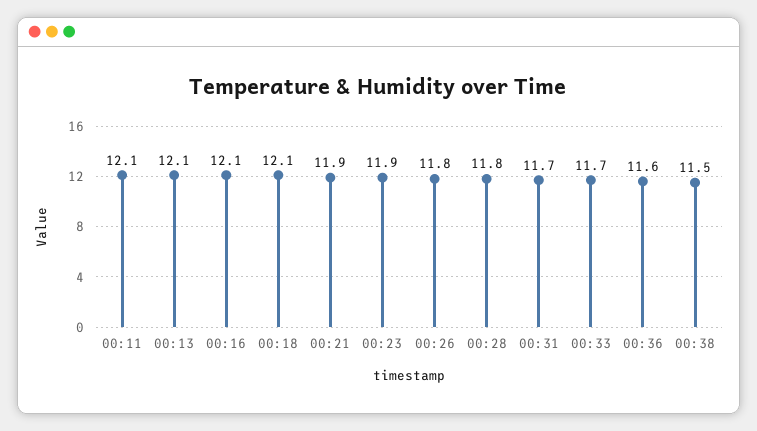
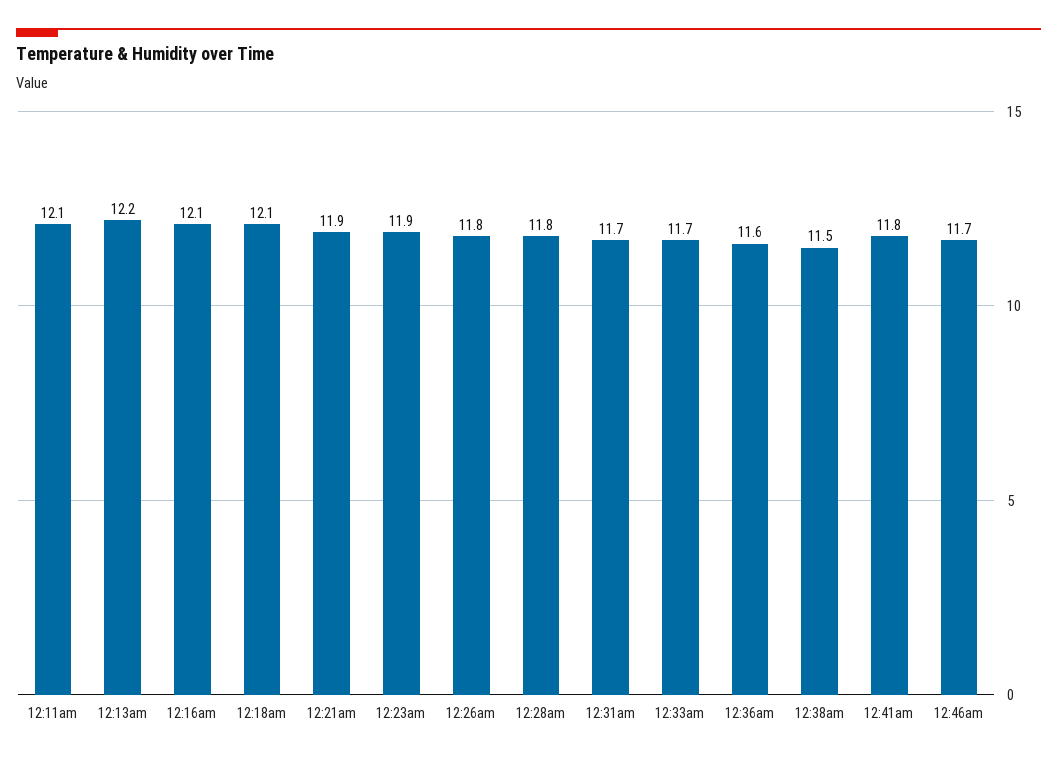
00:13: 12.1 -> 12.2
12:41am: none -> 11.8
12:46am: none -> 11.7

